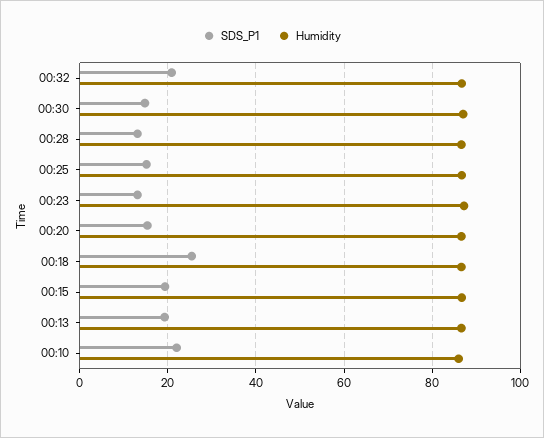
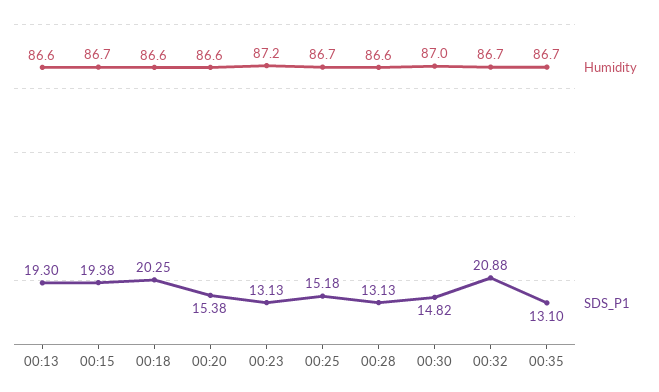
SDS_P1, 00:18: 26 -> 20.25
SDS_P1, 00:10: 22 -> none
Humidity, 00:10: 86 -> none
Humidity, 00:35: none -> 86.7
SDS_P1, 00:35: none -> 13.1

